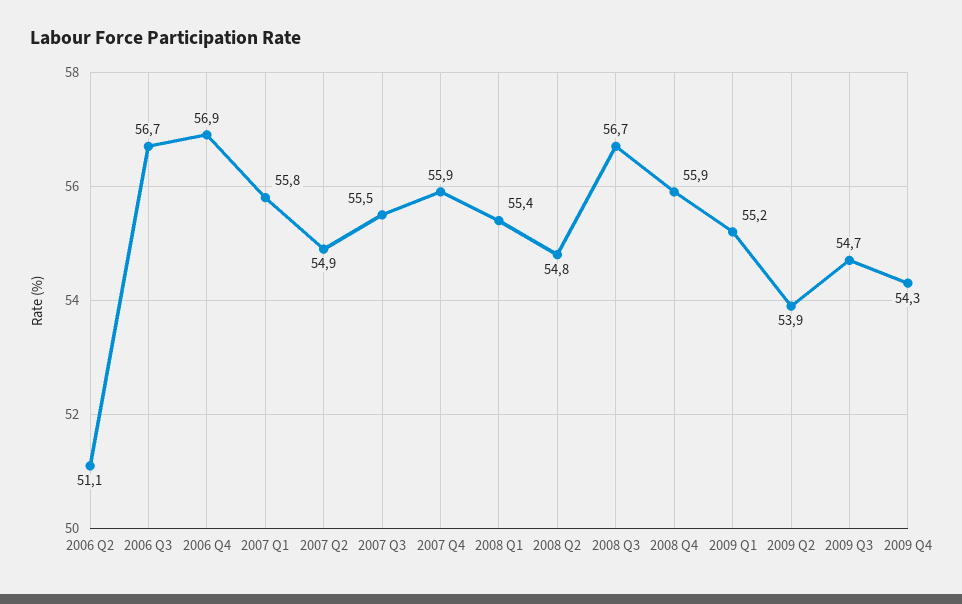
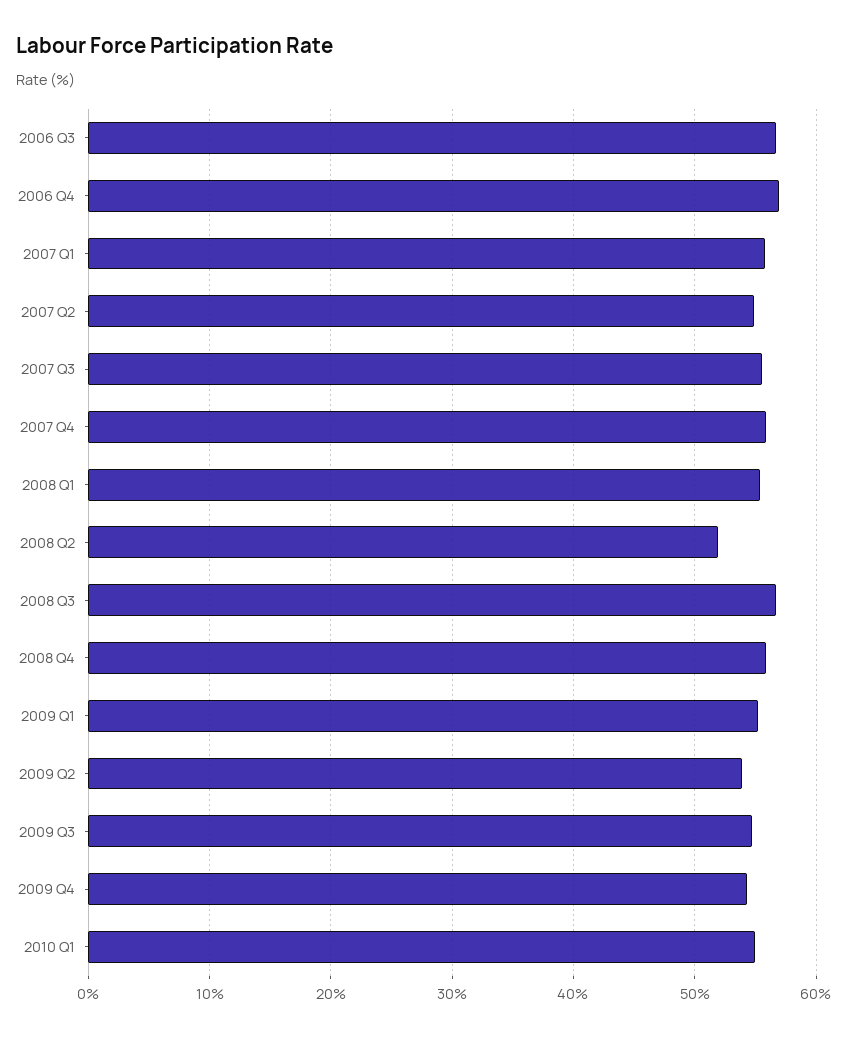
2006 Q2: 51.1 -> none
2008 Q2: 54.8 -> 52
2010 Q1: none -> 55

